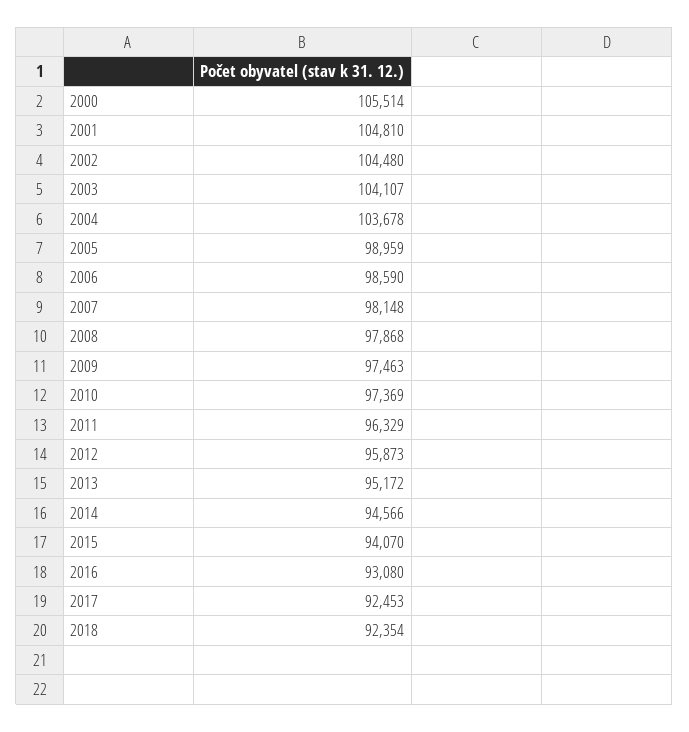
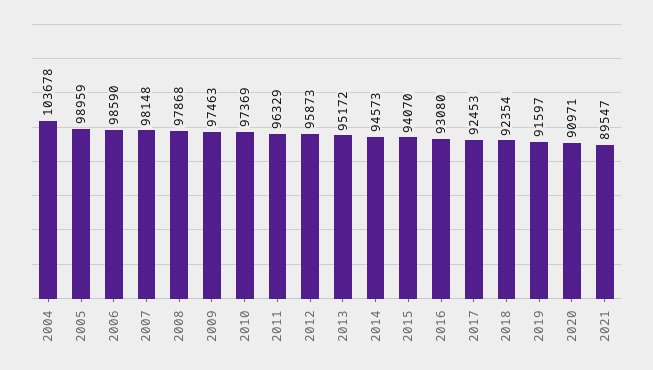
2000: 105514 -> none
2001: 104810 -> none
2002: 104480 -> none
2003: 104107 -> none
2014: 94566 -> 94573
2019: none -> 91597
2020: none -> 90971
2021: none -> 89547

